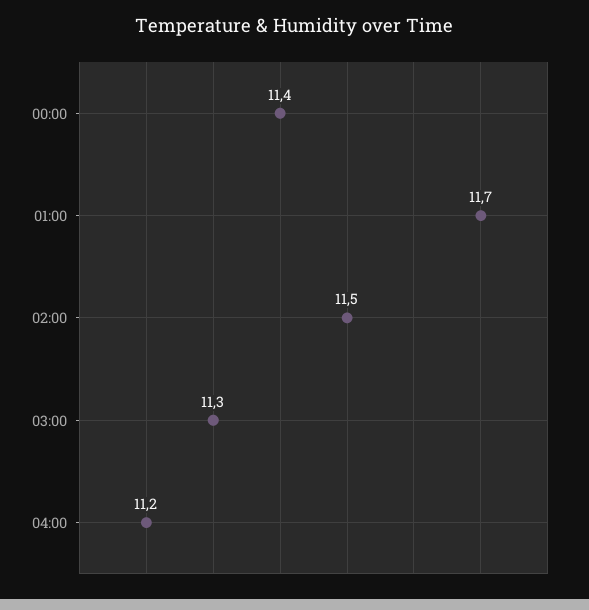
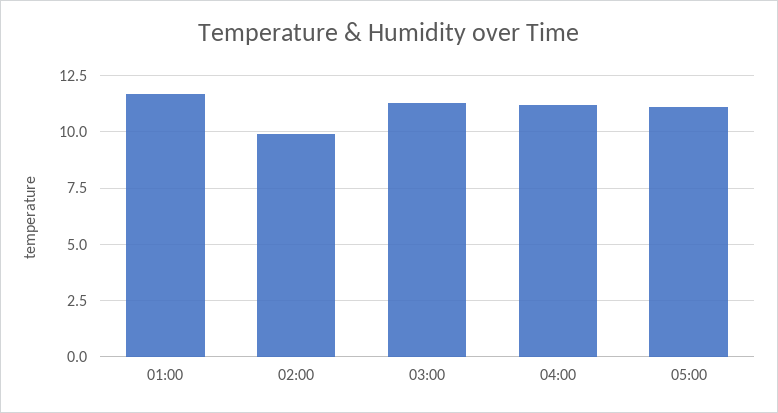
00:00: 11.4 -> none
02:00: 11.5 -> 10
05:00: none -> 11

